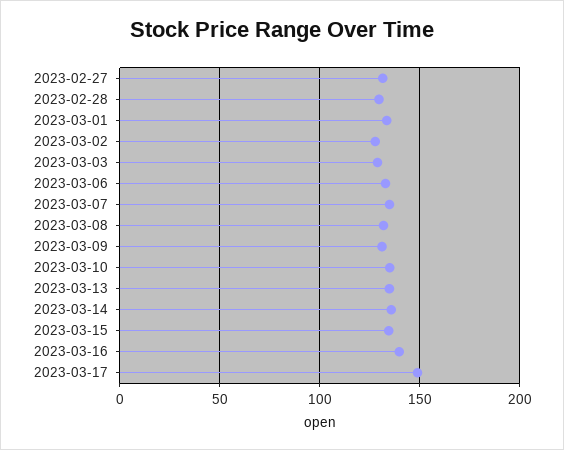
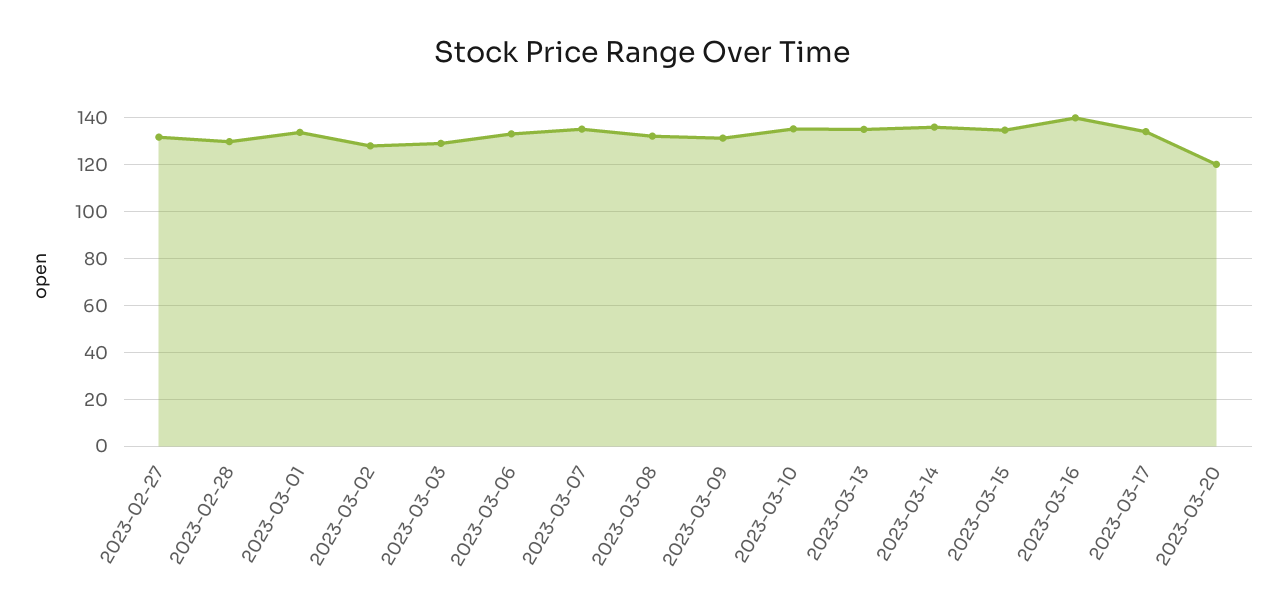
2023-03-17: 150 -> 135
2023-03-20: none -> 120

